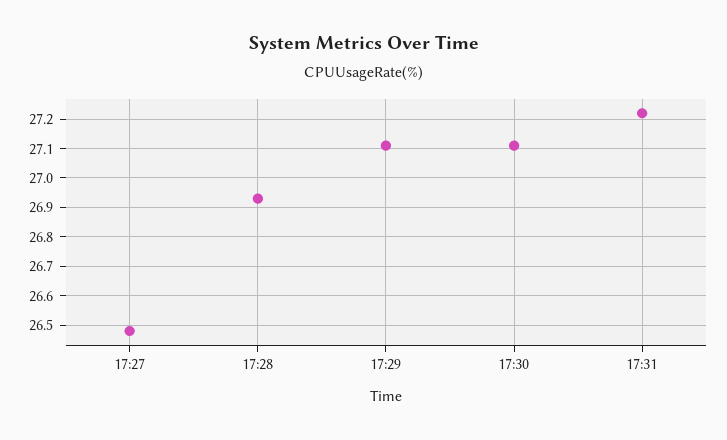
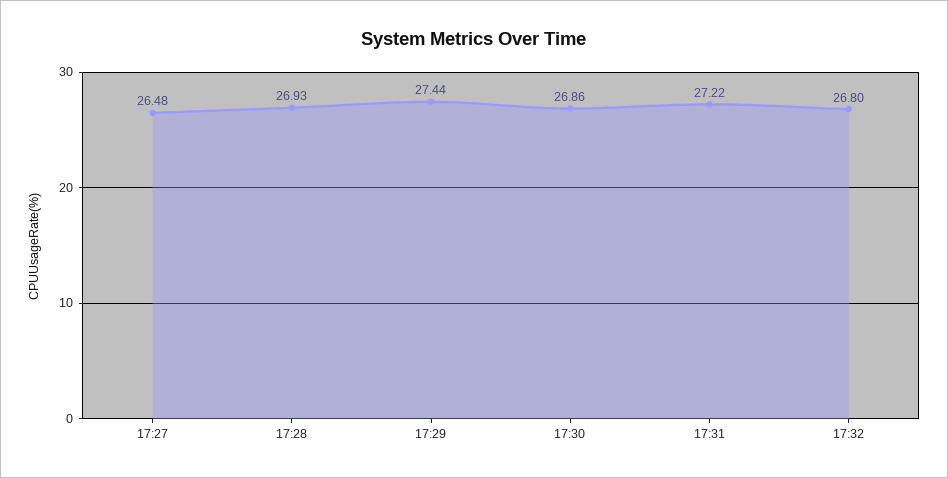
17:29: 27.1 -> 27.44
17:30: 27.1 -> 26.86
17:32: none -> 26.8

